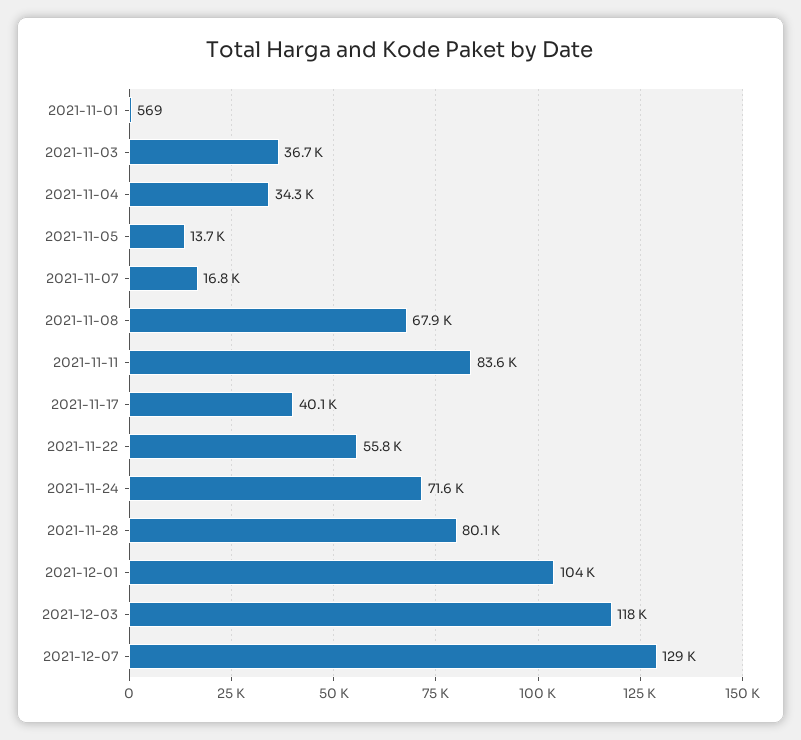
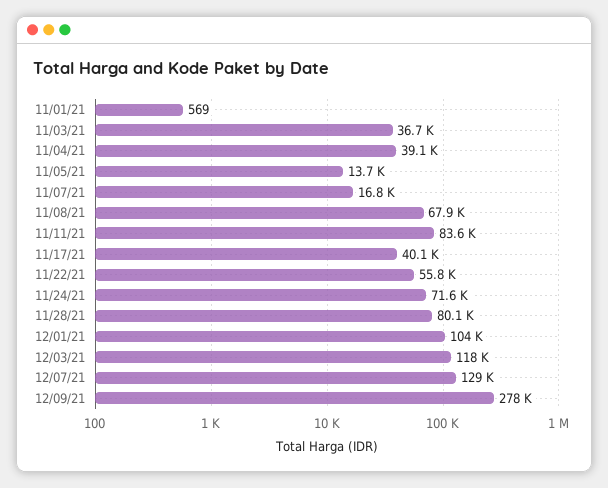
2021-11-04: 34300 -> 39100
12/09/21: none -> 278000

